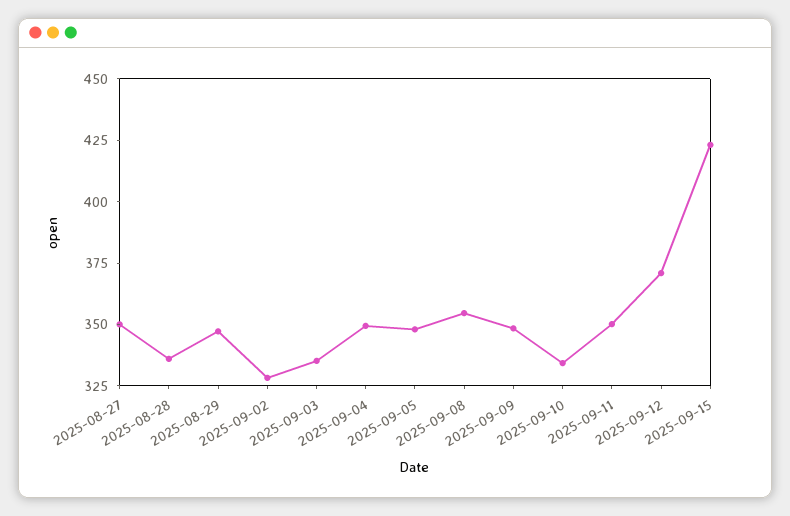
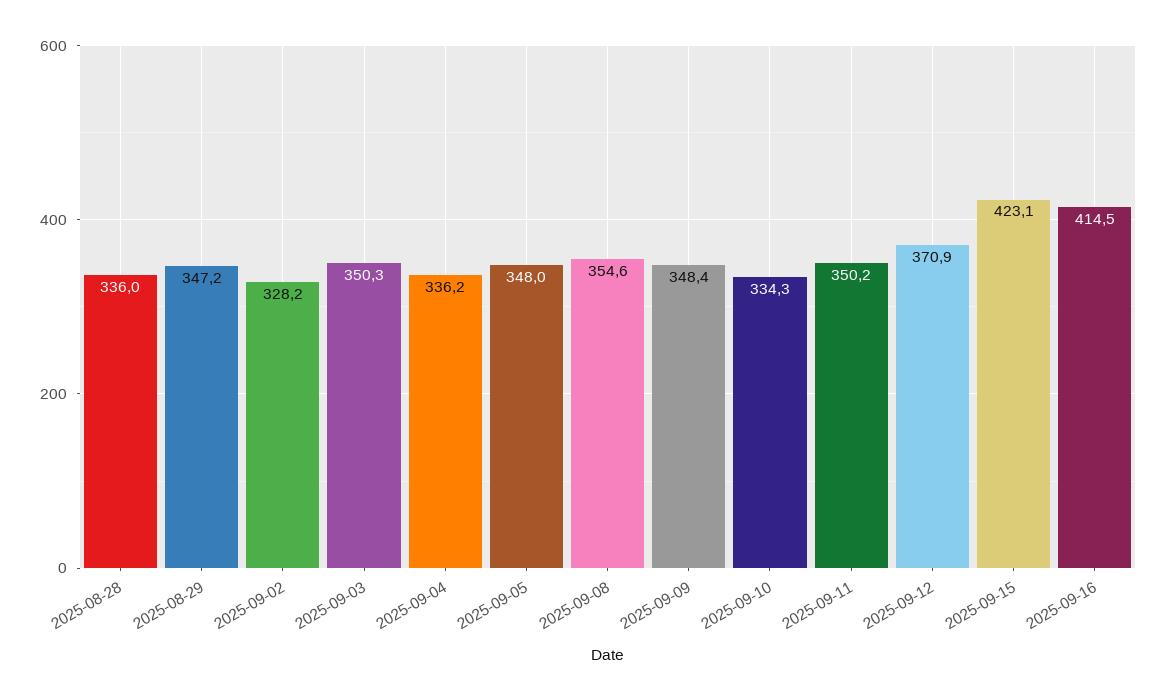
2025-08-27: 350 -> none
2025-09-03: 335 -> 350.3
2025-09-04: 350 -> 336.2
2025-09-16: none -> 414.5

